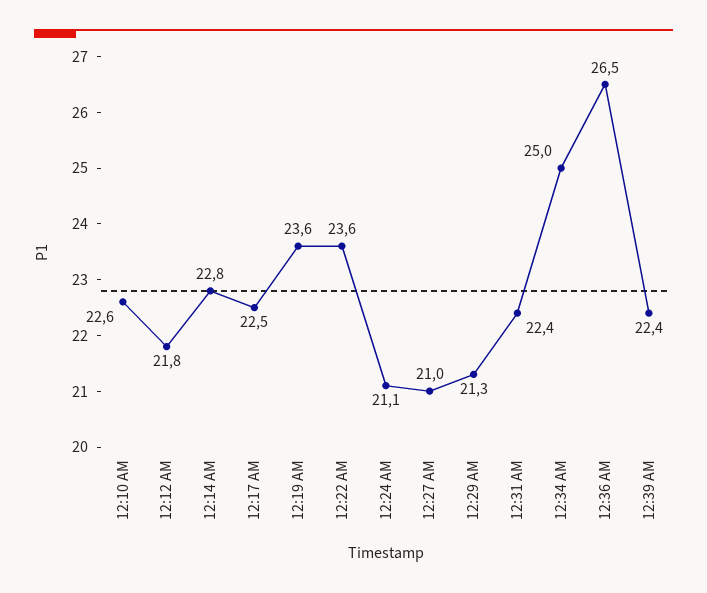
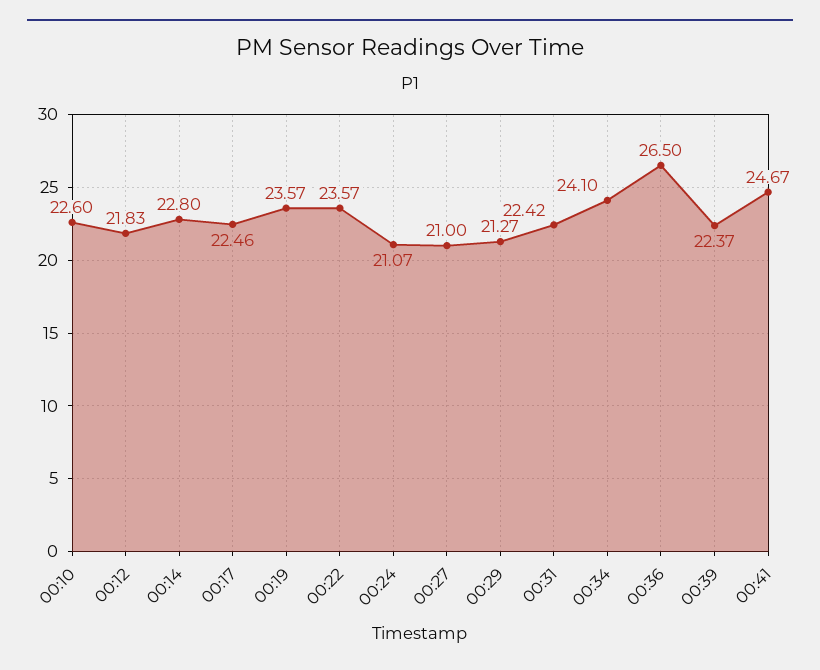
12:34 AM: 25 -> 24.1
00:41: none -> 24.67

